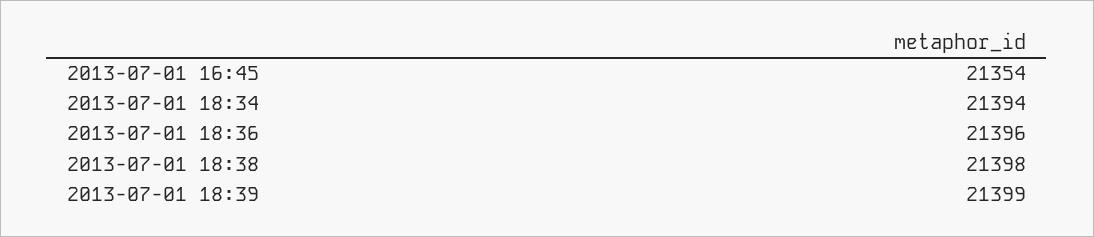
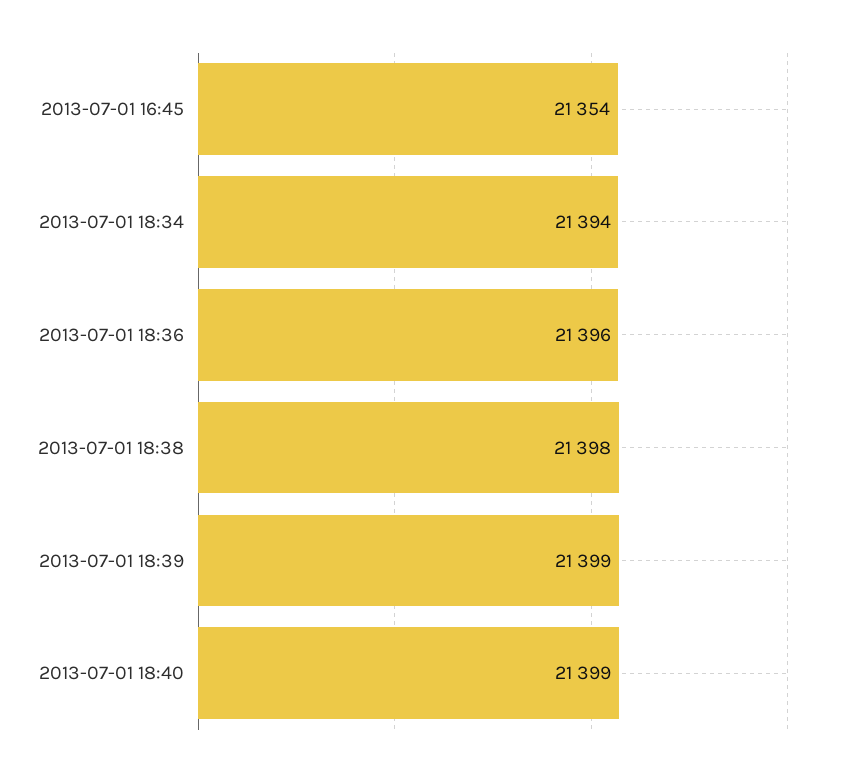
2013-07-01 18:40: none -> 21399

